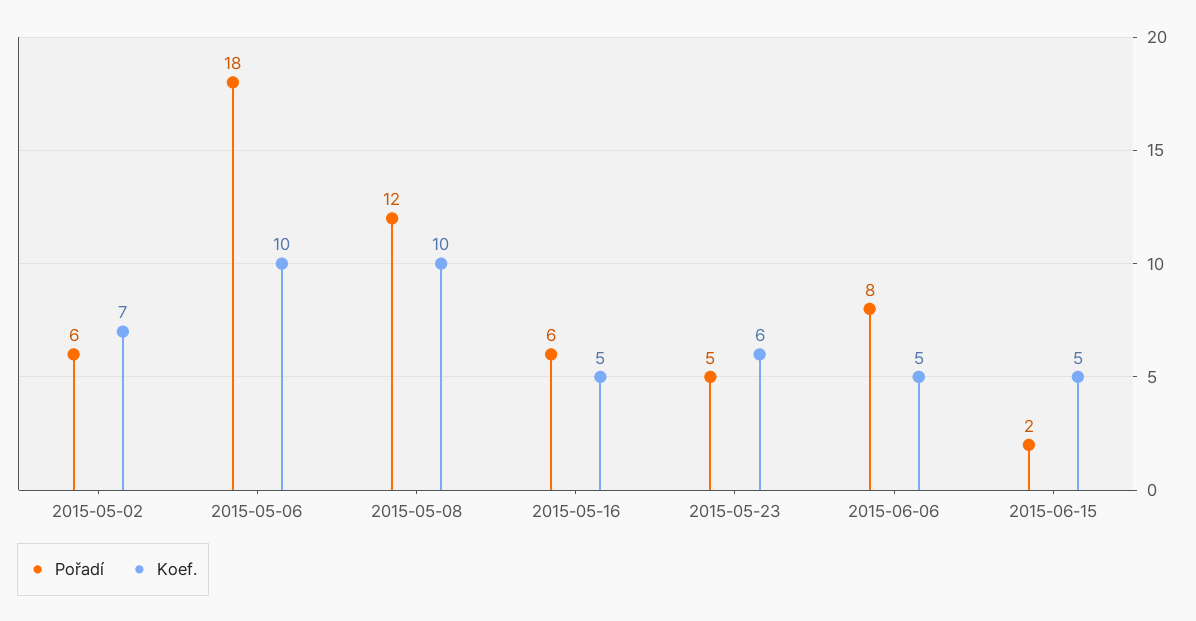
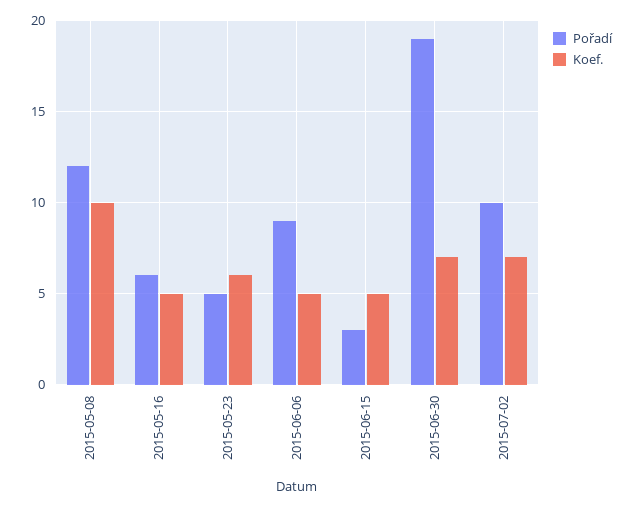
Pořadí, 2015-05-02: 6 -> none
Koef., 2015-05-02: 7 -> none
Pořadí, 2015-05-06: 18 -> none
Koef., 2015-05-06: 10 -> none
Pořadí, 2015-06-06: 8 -> 9
Pořadí, 2015-06-15: 2 -> 3
Pořadí, 2015-06-30: none -> 19
Koef., 2015-06-30: none -> 7
Pořadí, 2015-07-02: none -> 10
Koef., 2015-07-02: none -> 7

